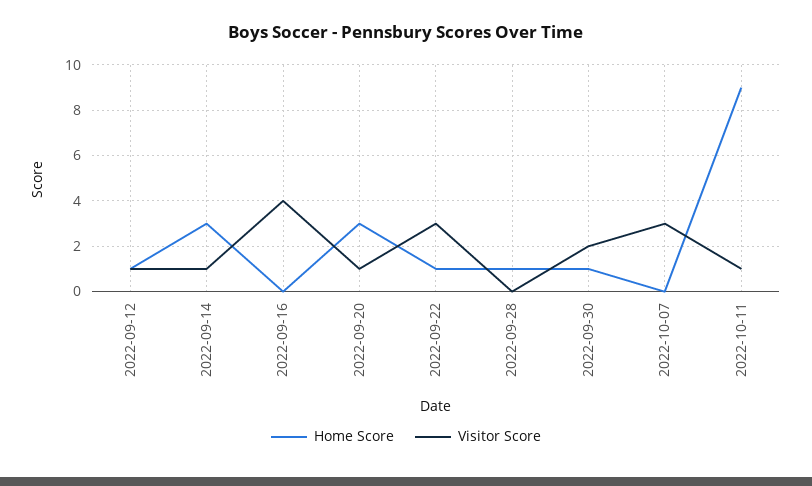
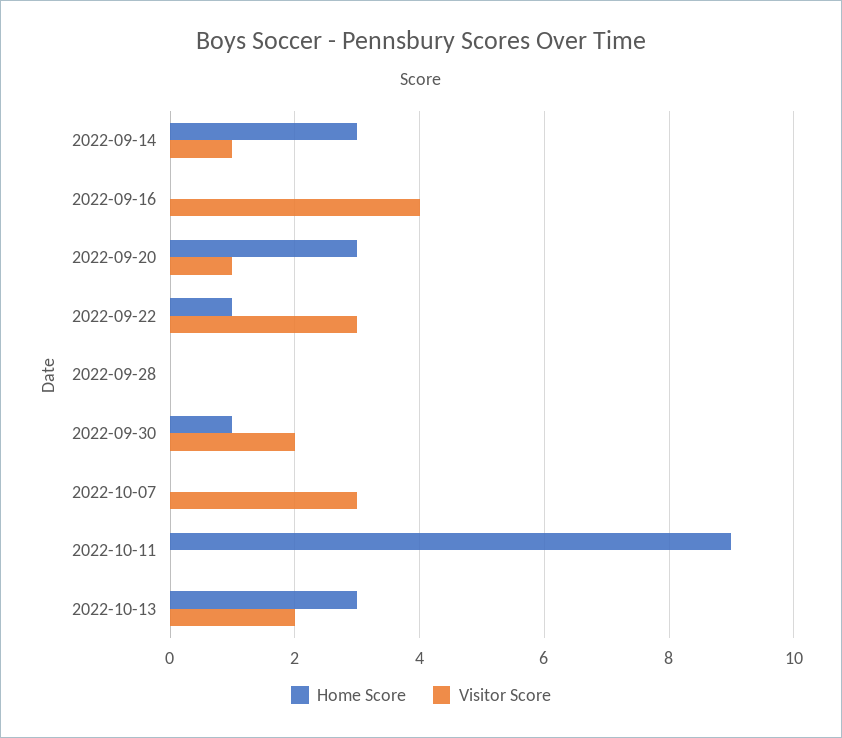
Home Score, 2022-09-12: 1 -> none
Visitor Score, 2022-09-12: 1 -> none
Home Score, 2022-09-28: 1 -> 0
Visitor Score, 2022-10-11: 1 -> 0
Home Score, 2022-10-13: none -> 3
Visitor Score, 2022-10-13: none -> 2

